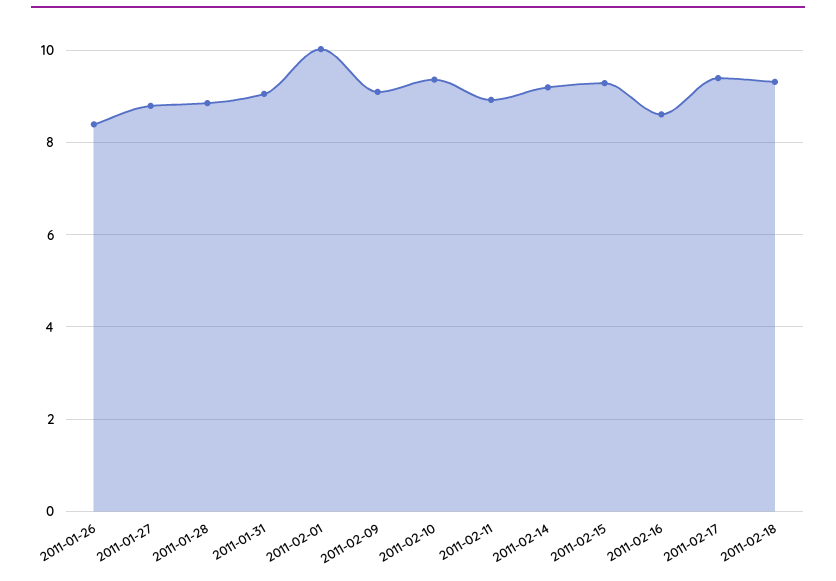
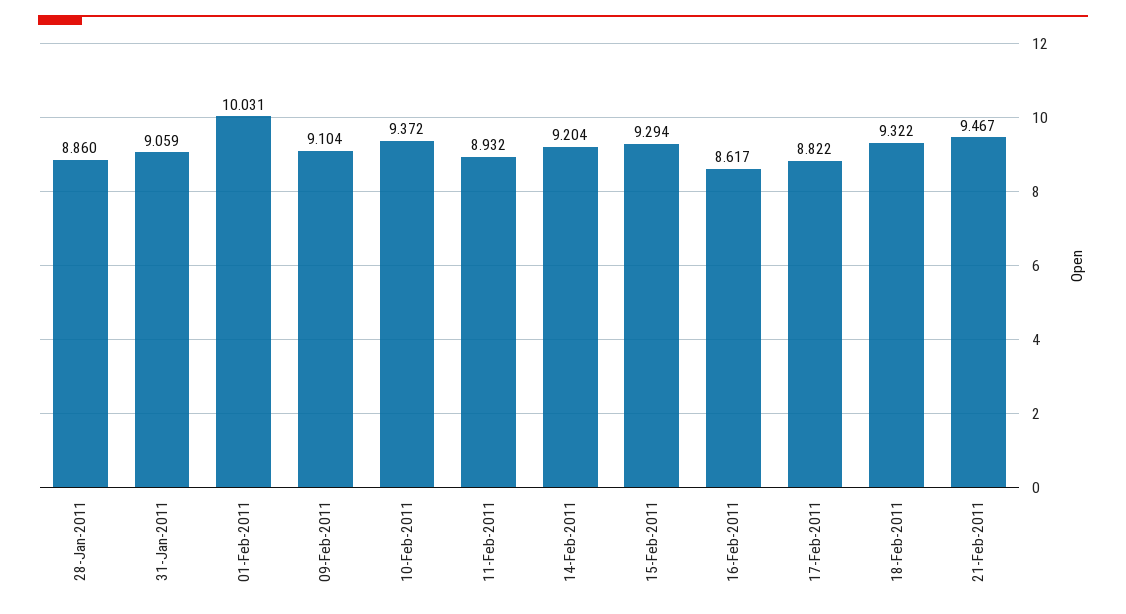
2011-01-26: 8.4 -> none
2011-01-27: 8.8 -> none
2011-02-17: 9.4 -> 8.822
21-Feb-2011: none -> 9.467

